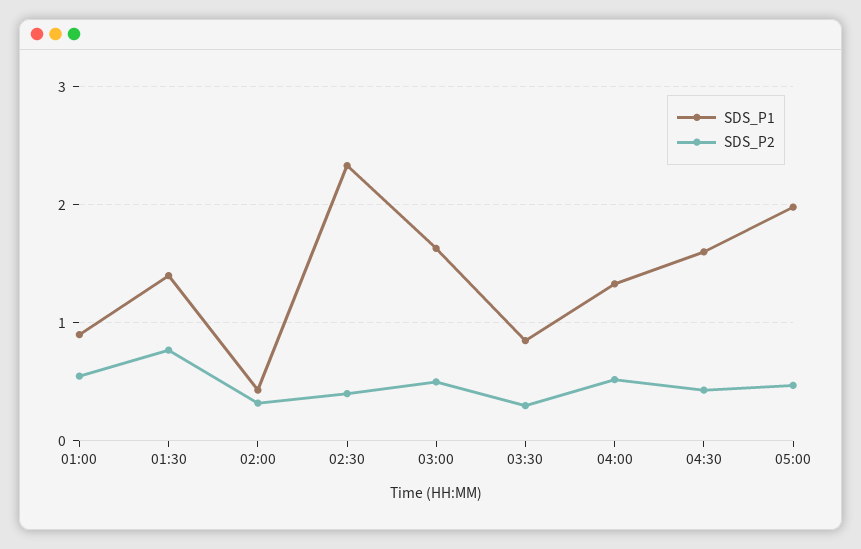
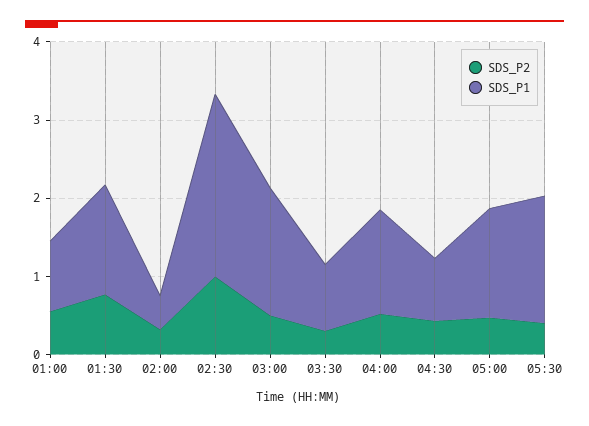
SDS_P2, 02:30: 0.4 -> 1
SDS_P1, 04:30: 1.6 -> 0.8
SDS_P1, 05:00: 2 -> 1.4
SDS_P2, 05:30: none -> 0.4
SDS_P1, 05:30: none -> 1.6

